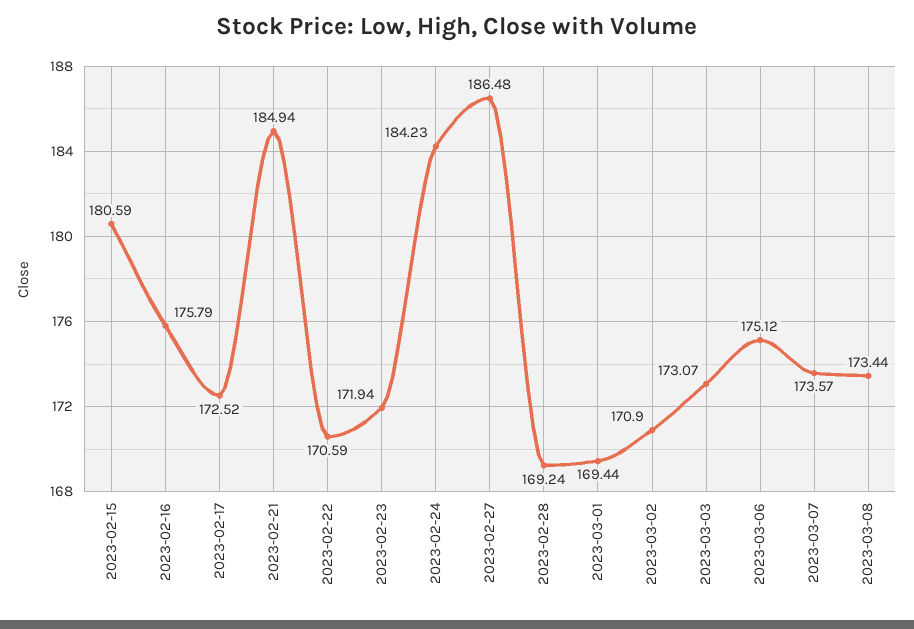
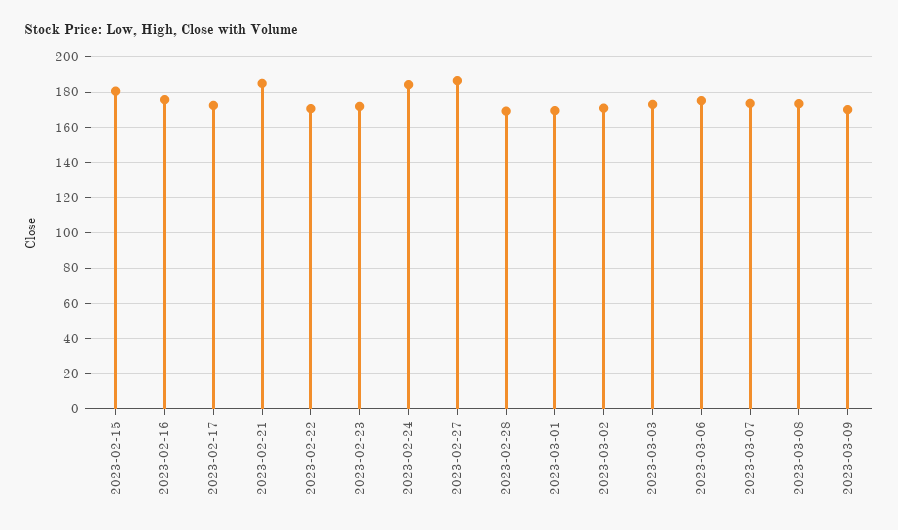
2023-03-09: none -> 170

